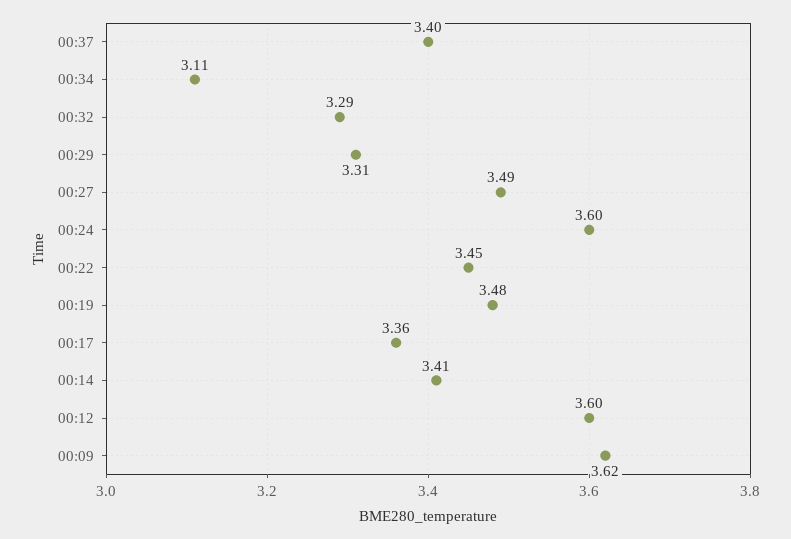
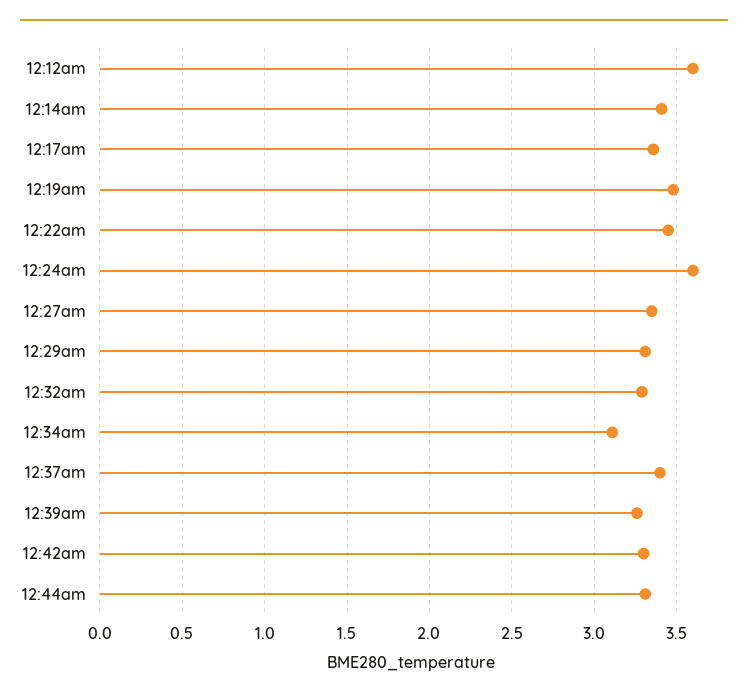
00:27: 3.49 -> 3.35
00:09: 3.62 -> none
12:39am: none -> 3.25
12:42am: none -> 3.3
12:44am: none -> 3.3

